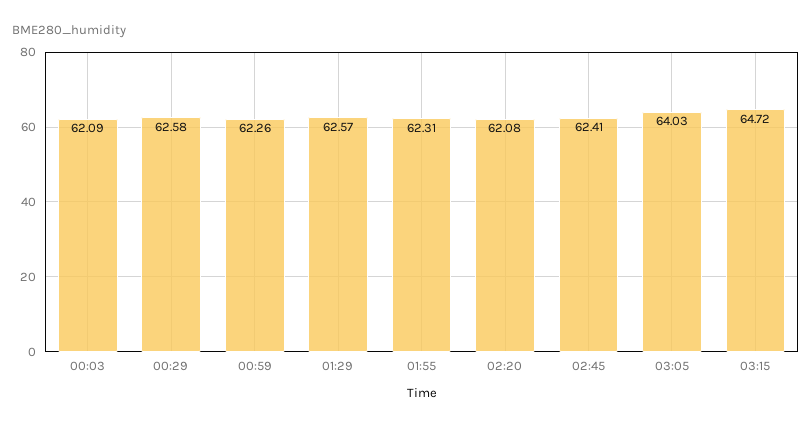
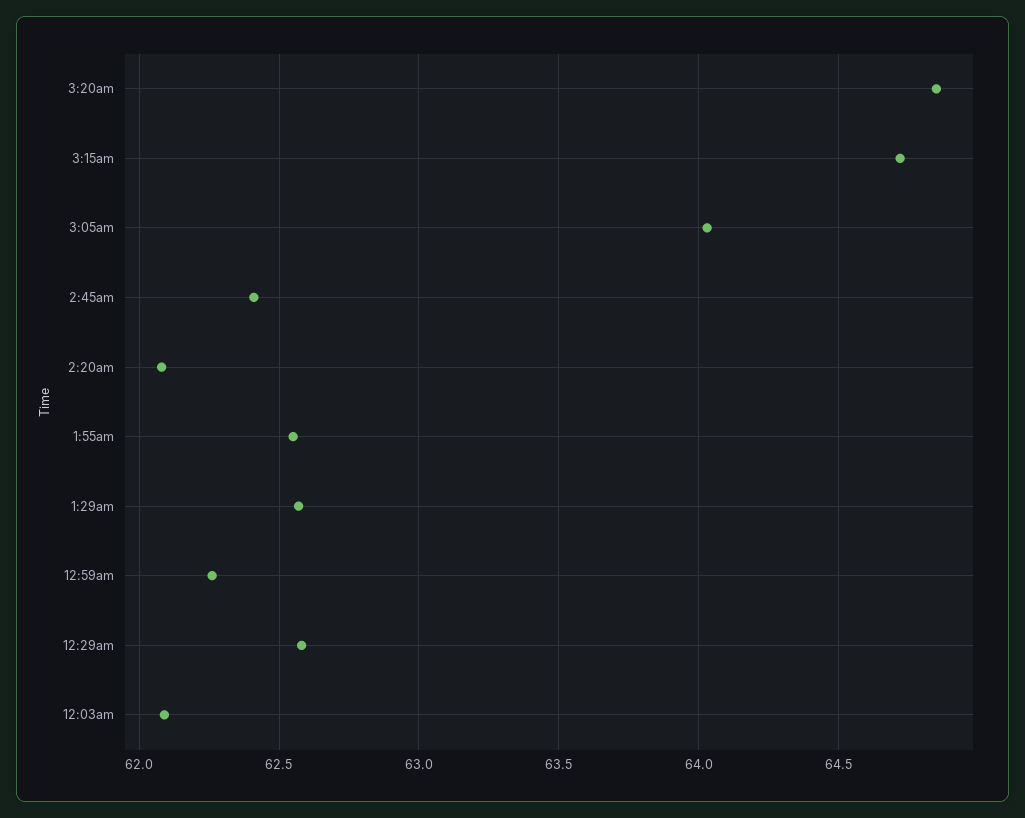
01:55: 62.31 -> 62.55
3:20am: none -> 64.85

